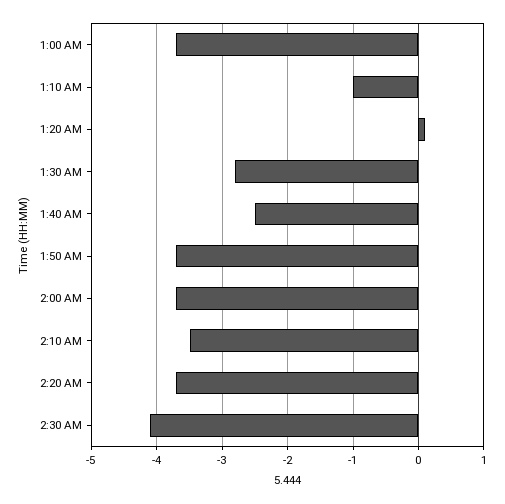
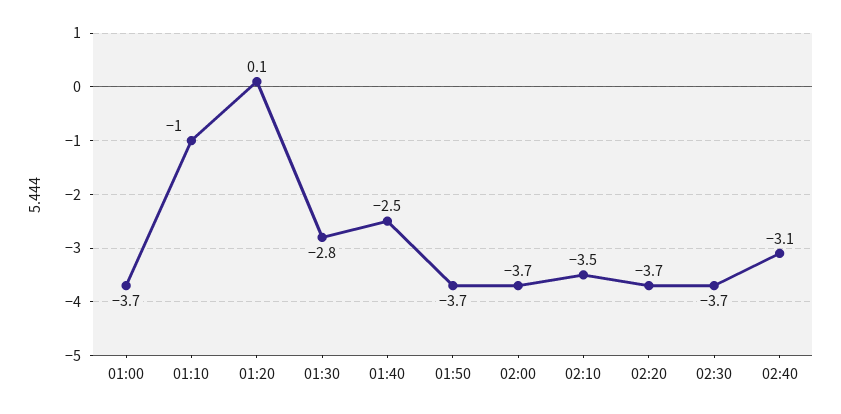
2:30 AM: -4.1 -> -3.7
02:40: none -> -3.1

